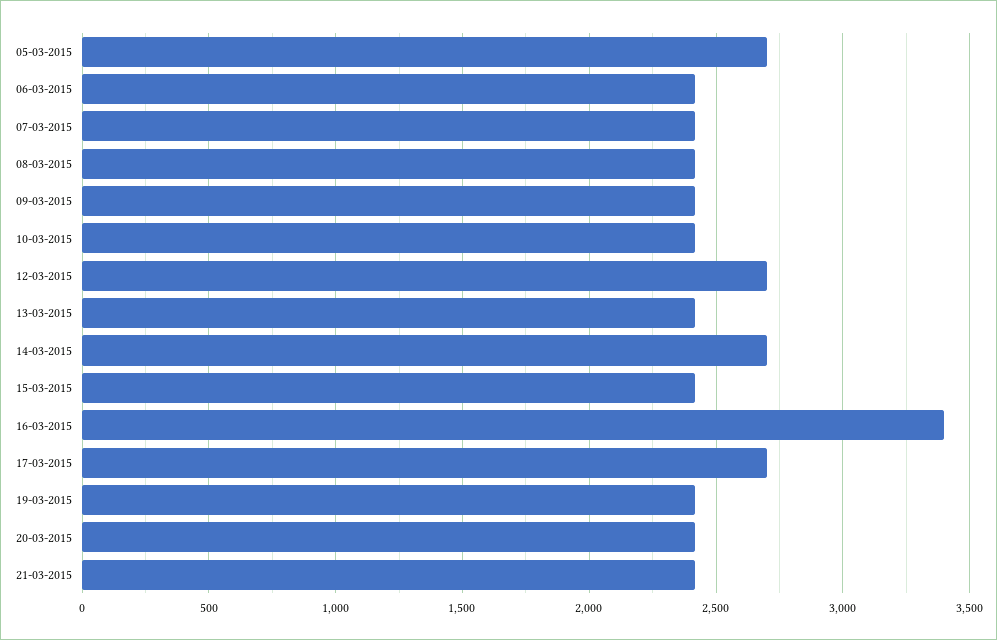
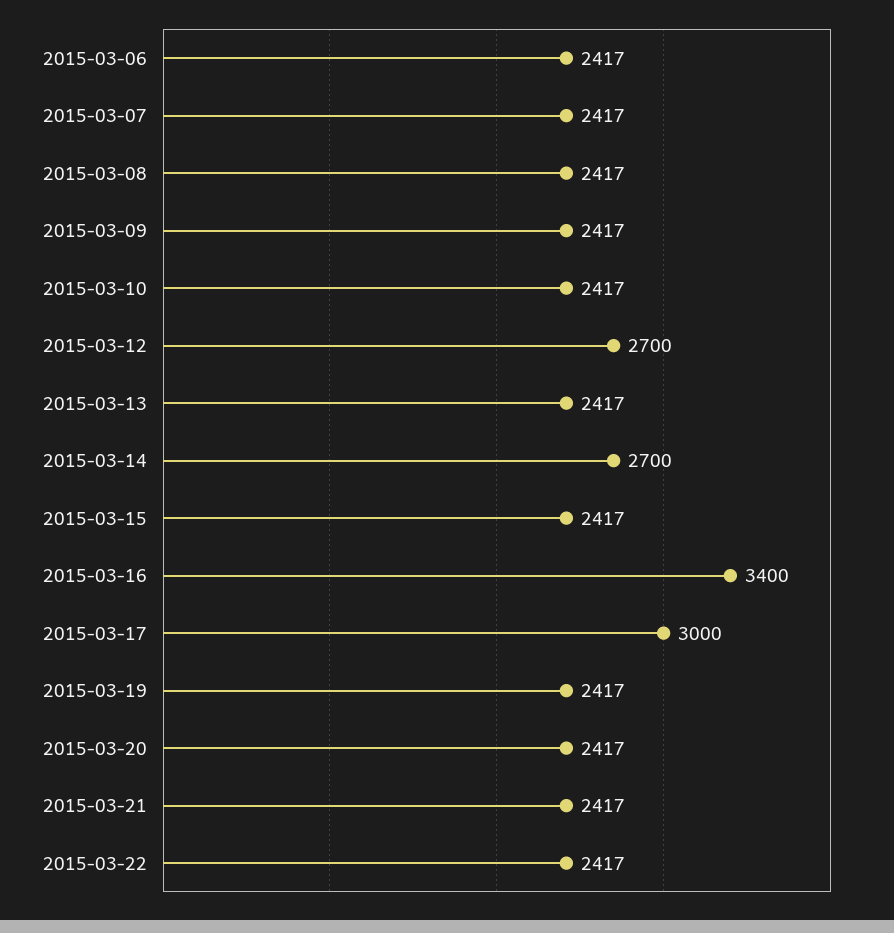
05-03-2015: 2700 -> none
17-03-2015: 2700 -> 3000
2015-03-22: none -> 2417

